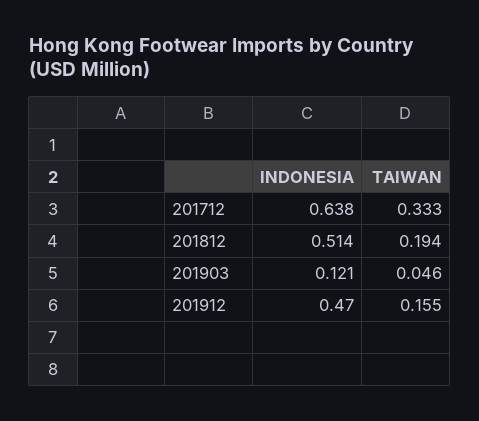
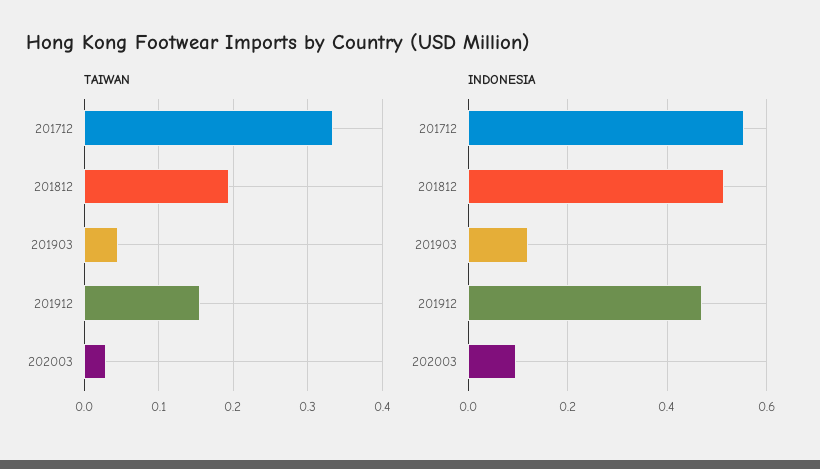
INDONESIA, 201712: 0.638 -> 0.56
TAIWAN, 202003: none -> 0.03
INDONESIA, 202003: none -> 0.1

